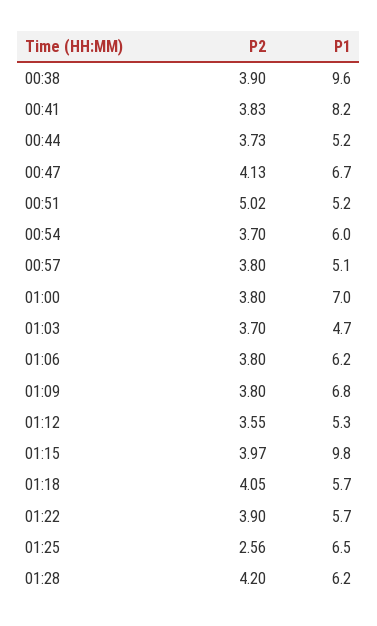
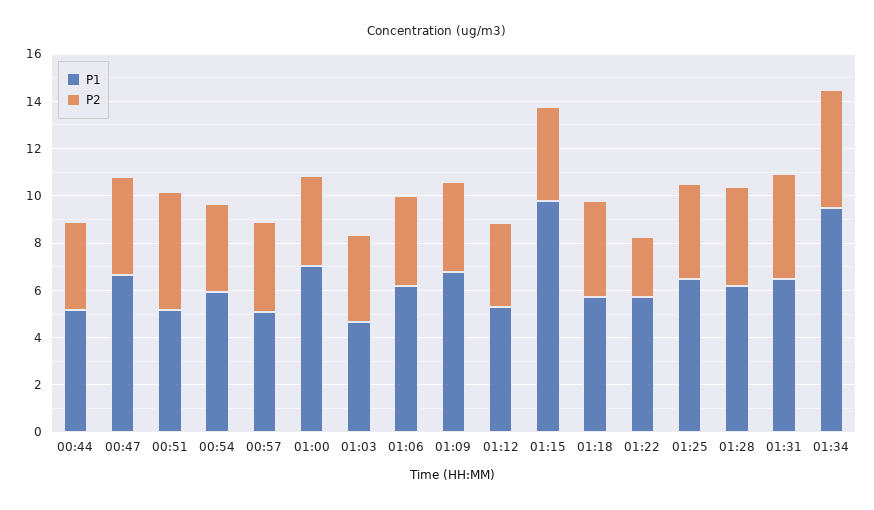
P2, 00:38: 3.9 -> none
P1, 00:38: 9.6 -> none
P2, 00:41: 3.83 -> none
P1, 00:41: 8.2 -> none
P2, 01:22: 3.9 -> 2.5
P2, 01:25: 2.56 -> 4
P1, 01:31: none -> 6.5
P2, 01:31: none -> 4.5
P1, 01:34: none -> 9.5
P2, 01:34: none -> 5

